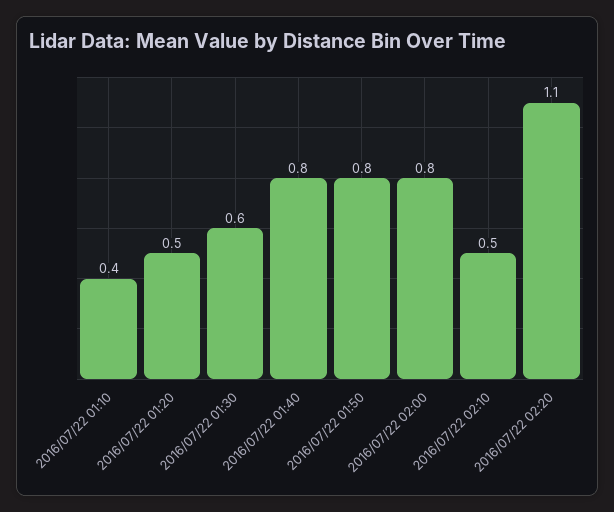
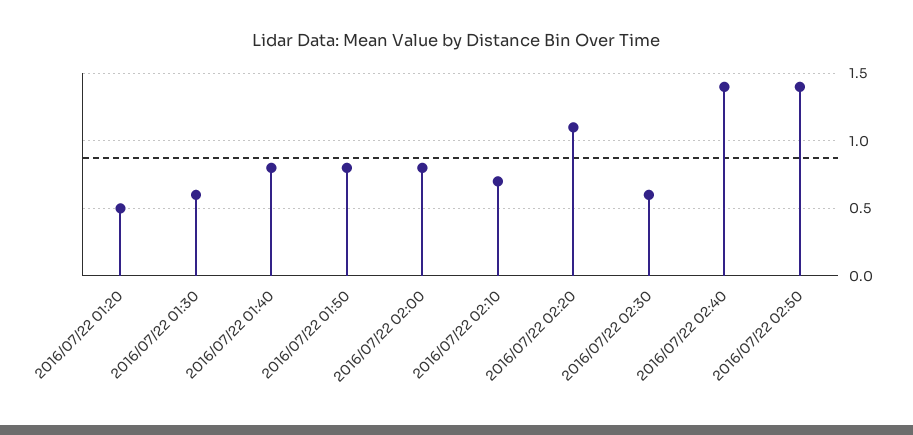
2016/07/22 01:10: 0.4 -> none
2016/07/22 02:10: 0.5 -> 0.7
2016/07/22 02:30: none -> 0.6
2016/07/22 02:40: none -> 1.4
2016/07/22 02:50: none -> 1.4

